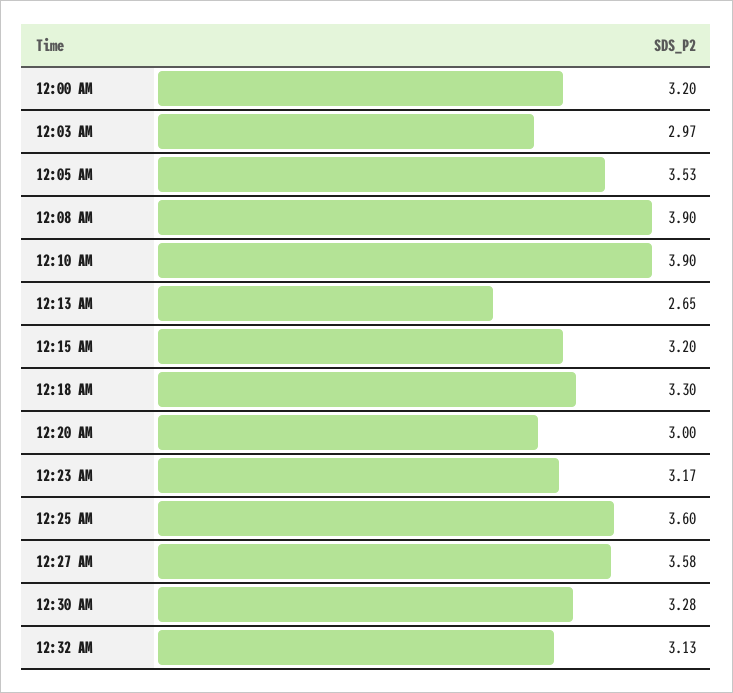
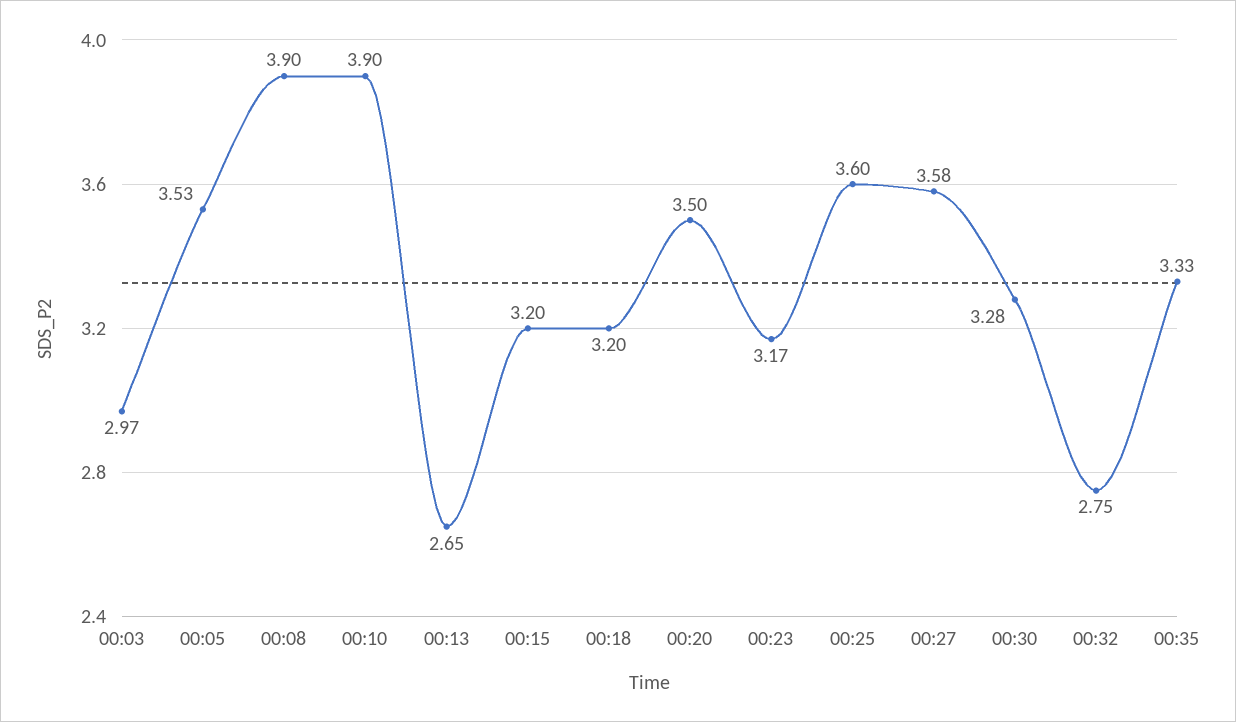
12:00 AM: 3.2 -> none
12:18 AM: 3.3 -> 3.2
12:20 AM: 3 -> 3.5
12:32 AM: 3.13 -> 2.75
00:35: none -> 3.33

